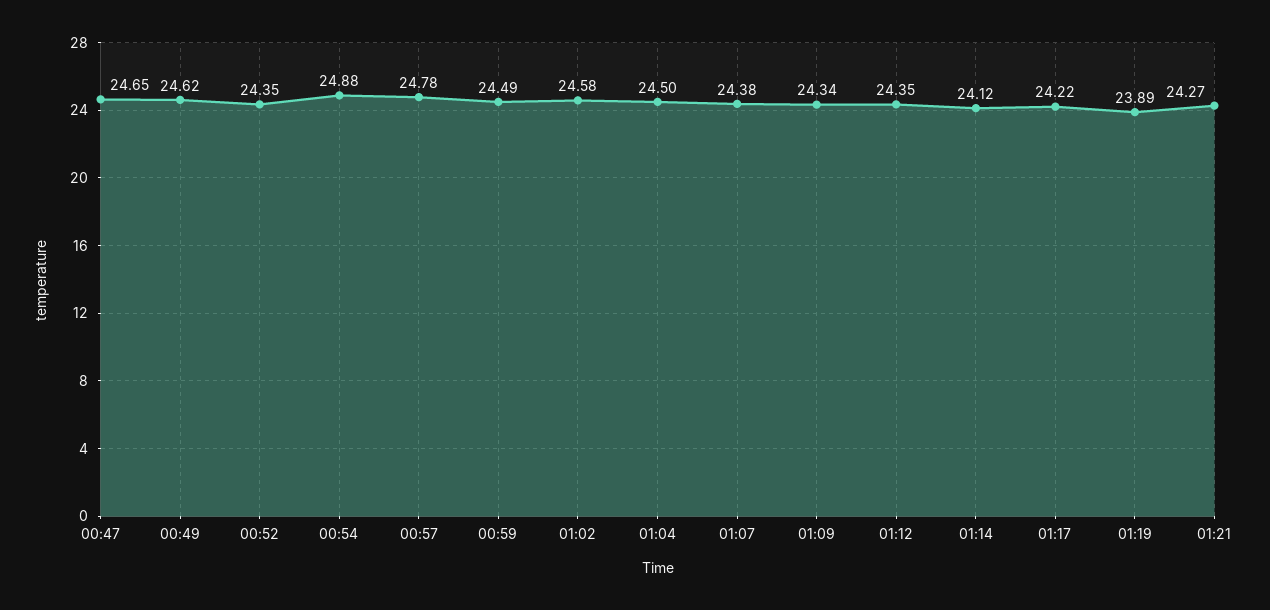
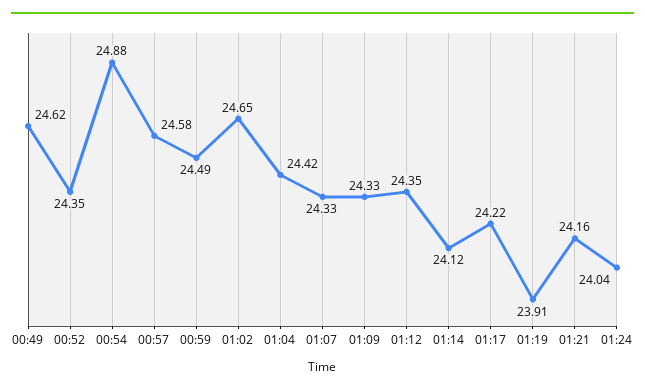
00:47: 24.65 -> none
00:57: 24.78 -> 24.58
01:02: 24.58 -> 24.65
01:04: 24.5 -> 24.42
01:07: 24.38 -> 24.33
01:09: 24.34 -> 24.33
01:19: 23.89 -> 23.91
01:21: 24.27 -> 24.16
01:24: none -> 24.04

